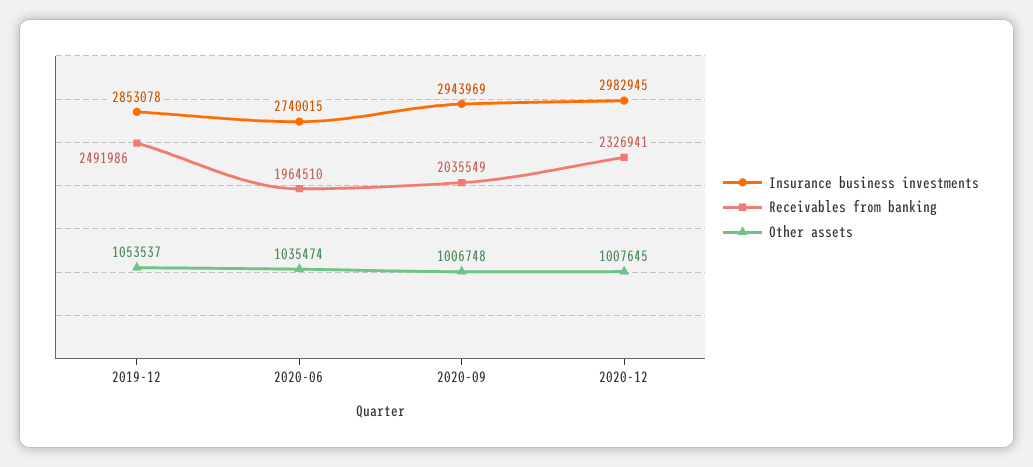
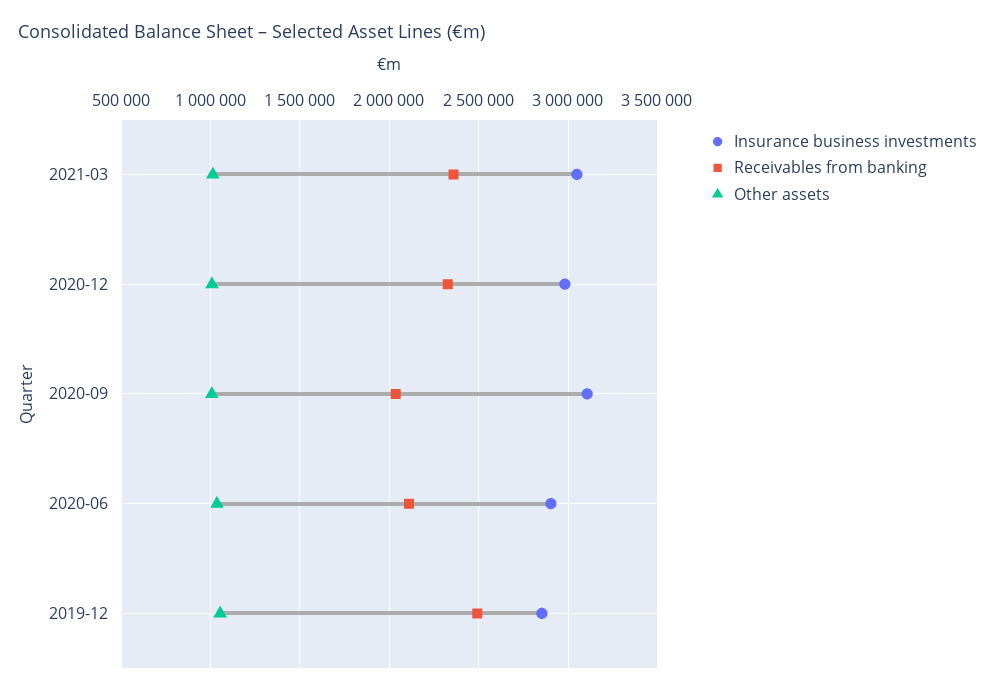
Insurance business investments, 2020-06: 2740015 -> 2900000
Receivables from banking, 2020-06: 1964510 -> 2100000
Insurance business investments, 2020-09: 2943969 -> 3100000
Insurance business investments, 2021-03: none -> 3050000
Receivables from banking, 2021-03: none -> 2350000
Other assets, 2021-03: none -> 1000000

